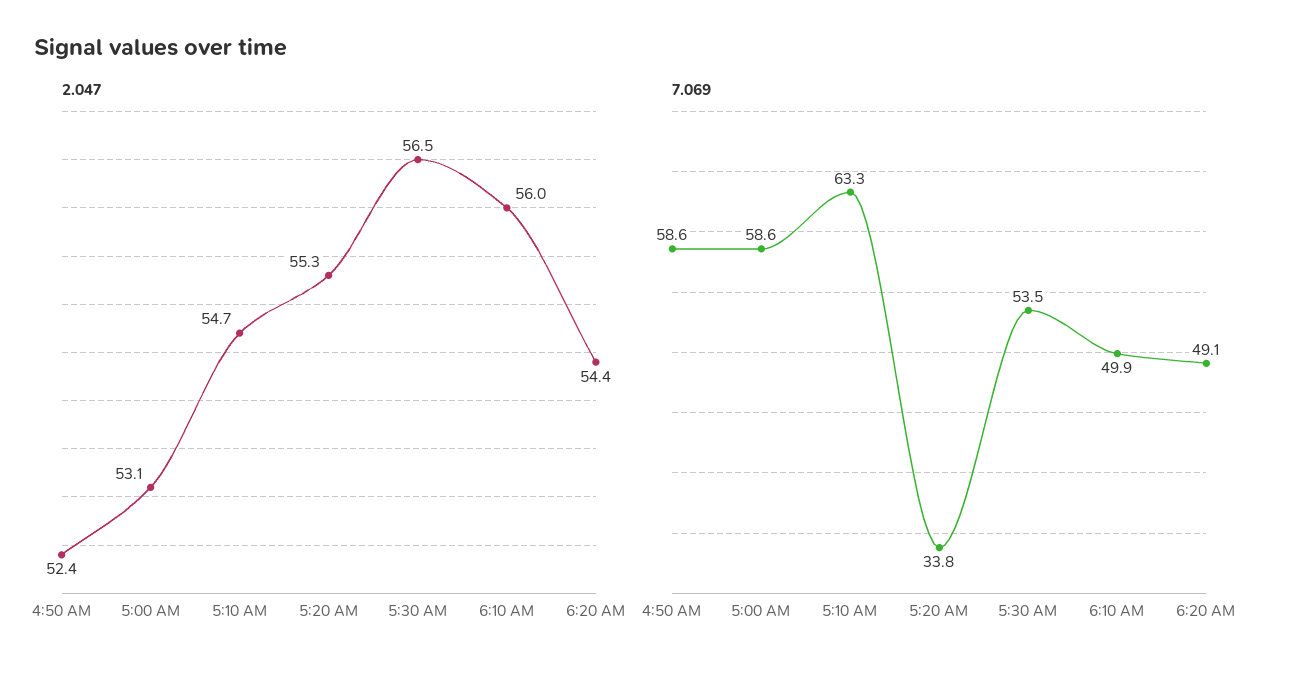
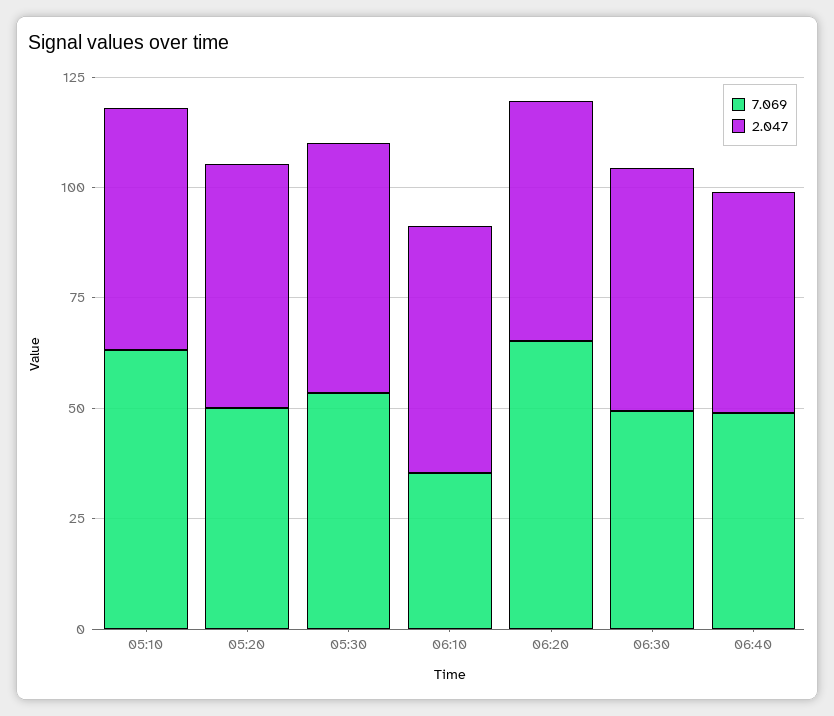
2.047, 4:50 AM: 52.4 -> none
2.047, 5:00 AM: 53.1 -> none
7.069, 4:50 AM: 58.6 -> none
7.069, 5:00 AM: 58.6 -> none
7.069, 5:20 AM: 33.8 -> 50
7.069, 6:10 AM: 49.9 -> 35
7.069, 6:20 AM: 49.1 -> 65
7.069, 06:30: none -> 50
2.047, 06:30: none -> 55
7.069, 06:40: none -> 50
2.047, 06:40: none -> 50

